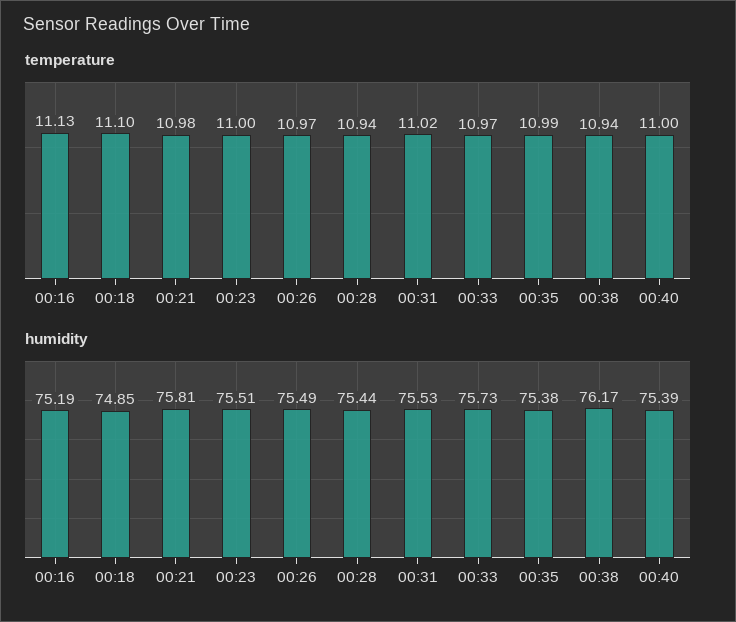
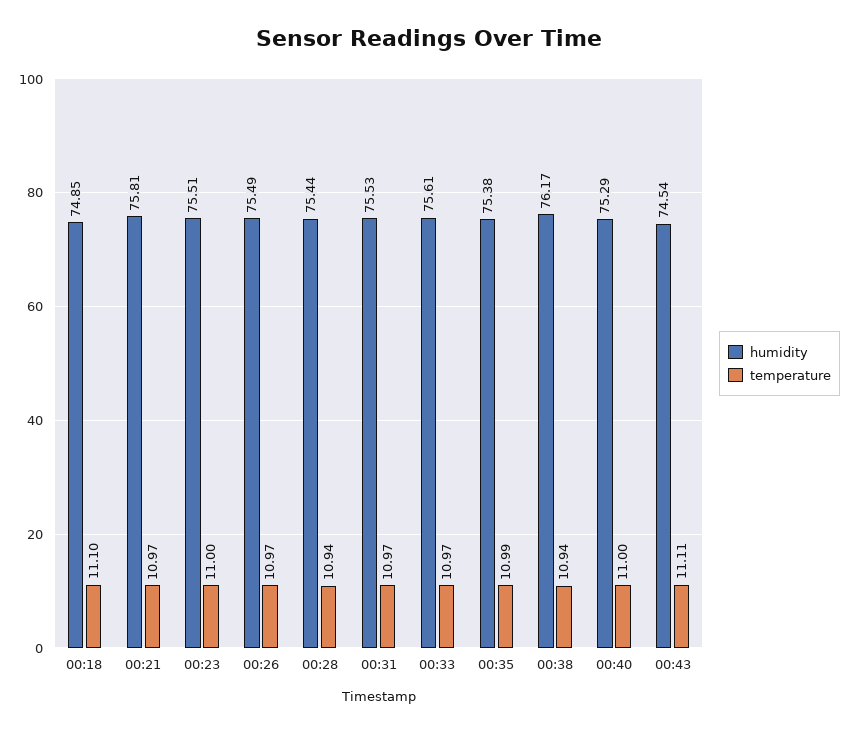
temperature, 00:16: 11.13 -> none
temperature, 00:21: 10.98 -> 10.97
temperature, 00:31: 11.02 -> 10.97
humidity, 00:16: 75.19 -> none
humidity, 00:33: 75.73 -> 75.61
humidity, 00:40: 75.39 -> 75.29
humidity, 00:43: none -> 74.54
temperature, 00:43: none -> 11.11

